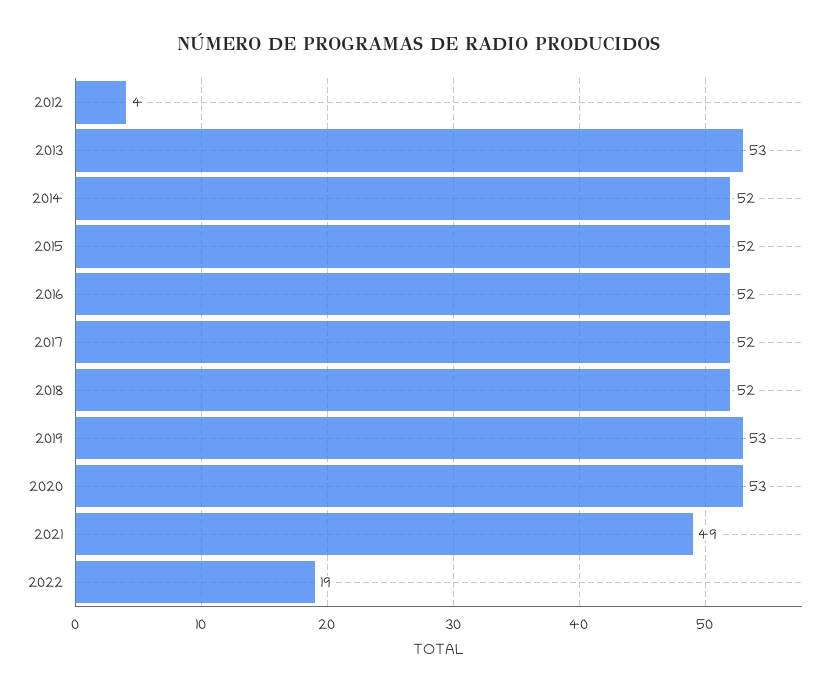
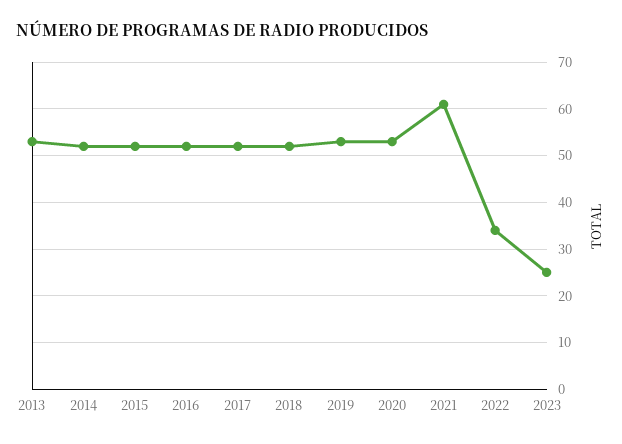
2012: 4 -> none
2021: 49 -> 60
2022: 19 -> 35
2023: none -> 25

